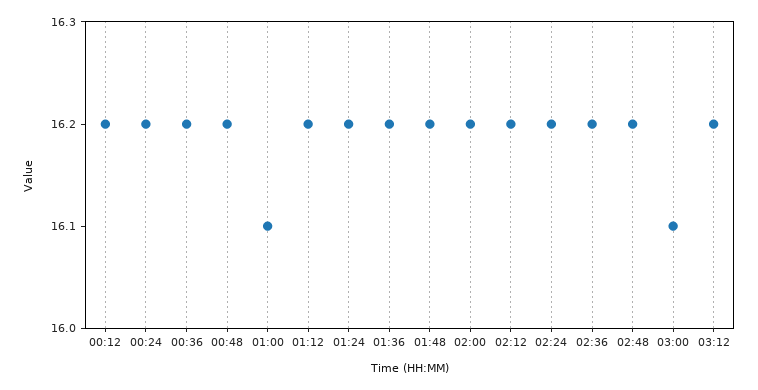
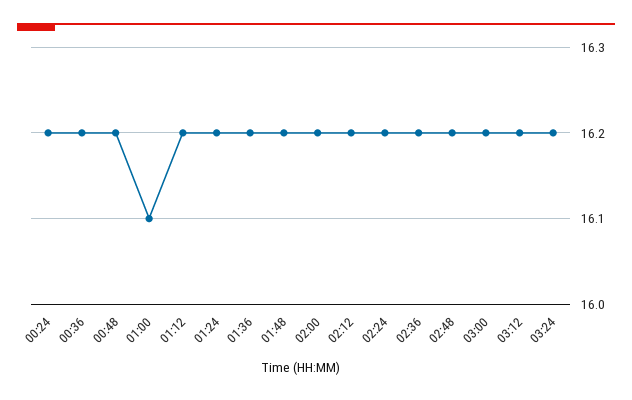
00:12: 16.2 -> none
03:00: 16.1 -> 16.2
03:24: none -> 16.2

